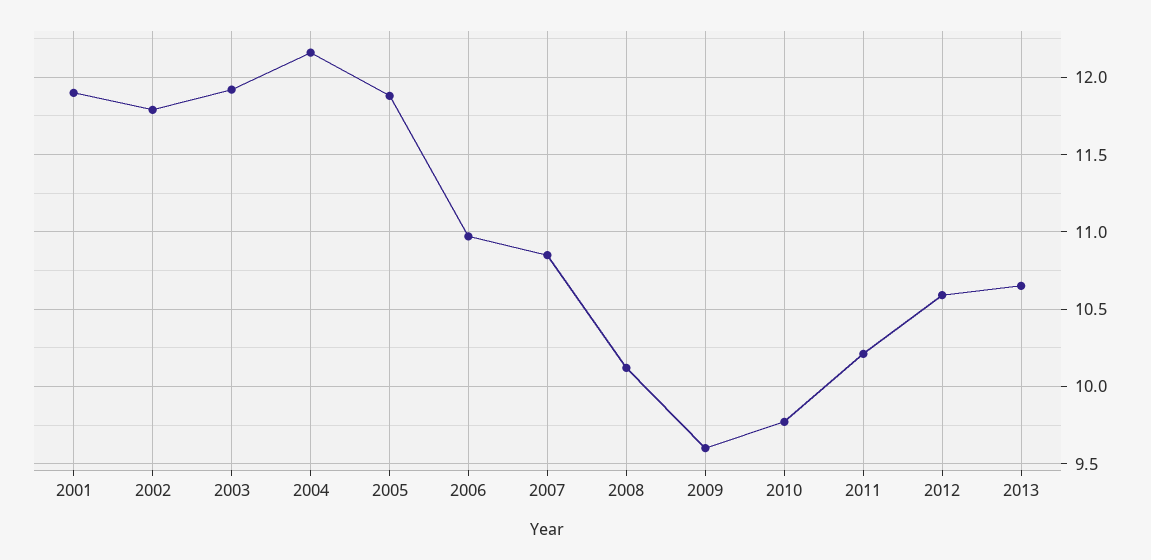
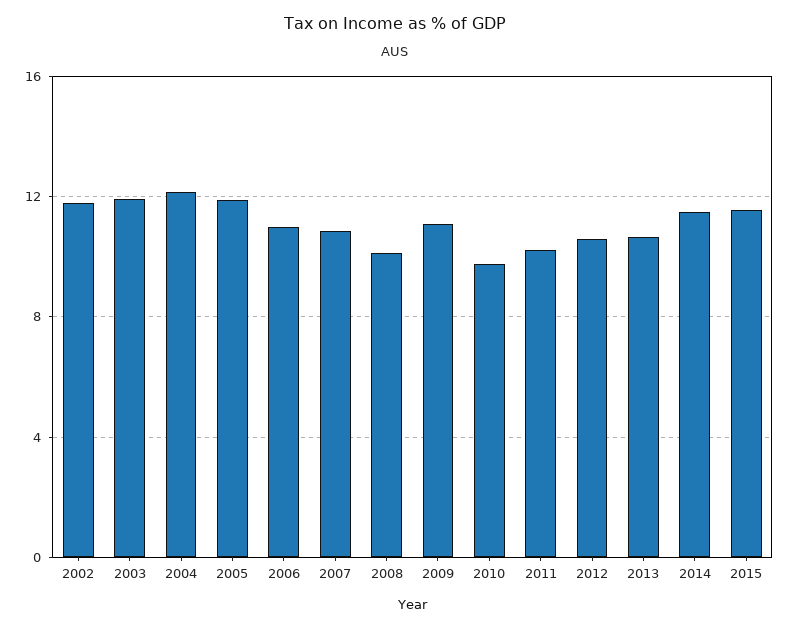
2001: 11.9 -> none
2009: 9.6 -> 11
2014: none -> 11.5
2015: none -> 11.5

